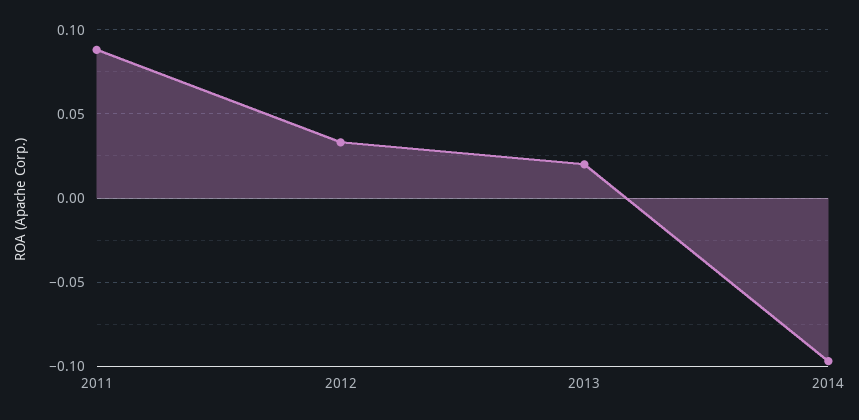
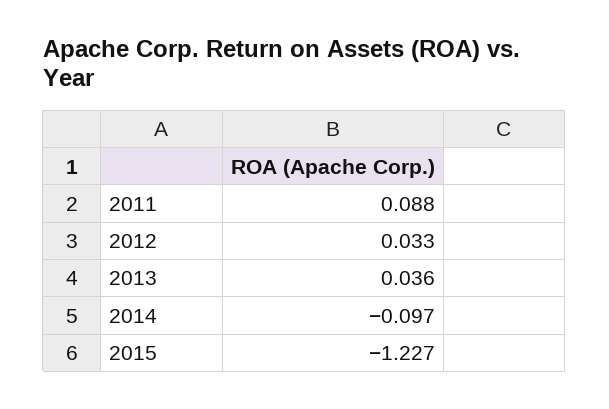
2013: 0.02 -> 0.036
2015: none -> -1.227

